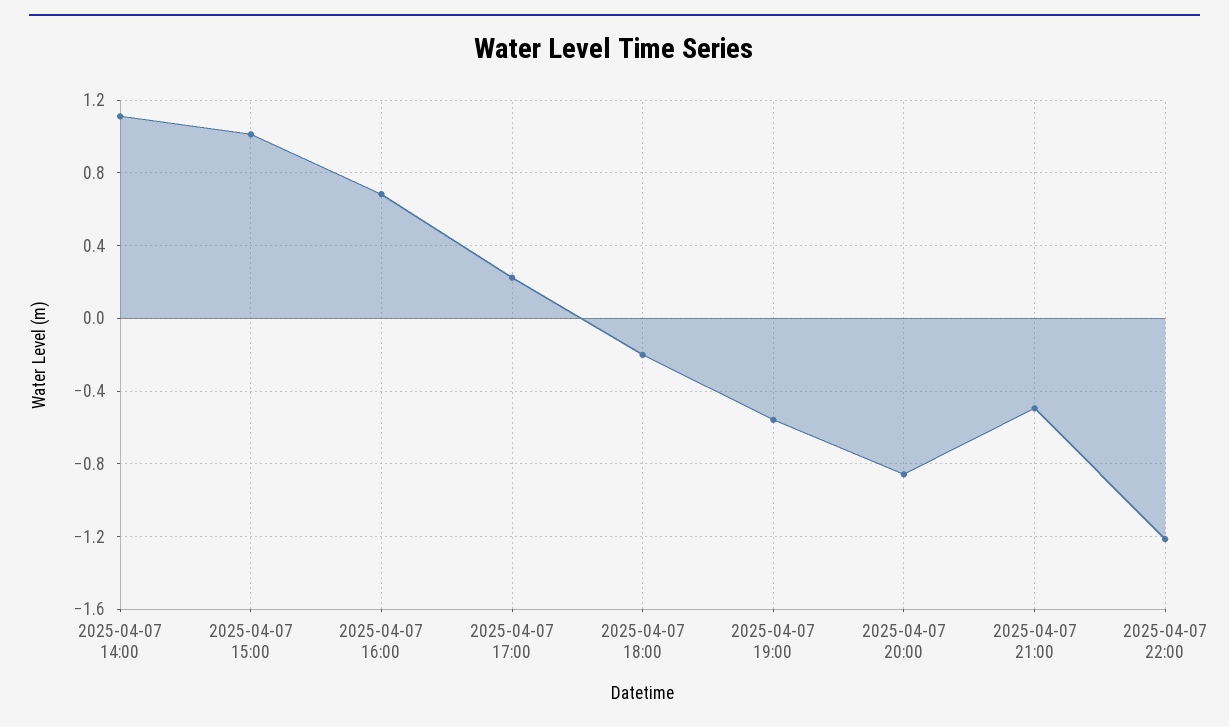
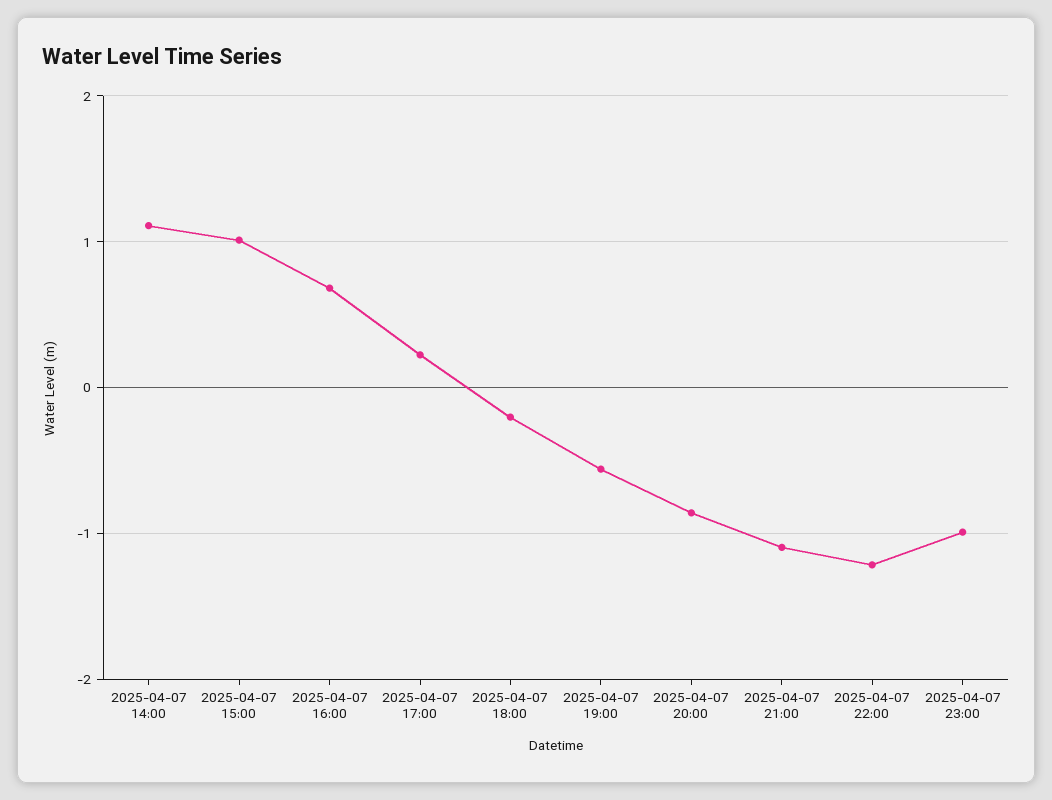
2025-04-07 21:00: -0.5 -> -1.1
2025-04-07 23:00: none -> -1

